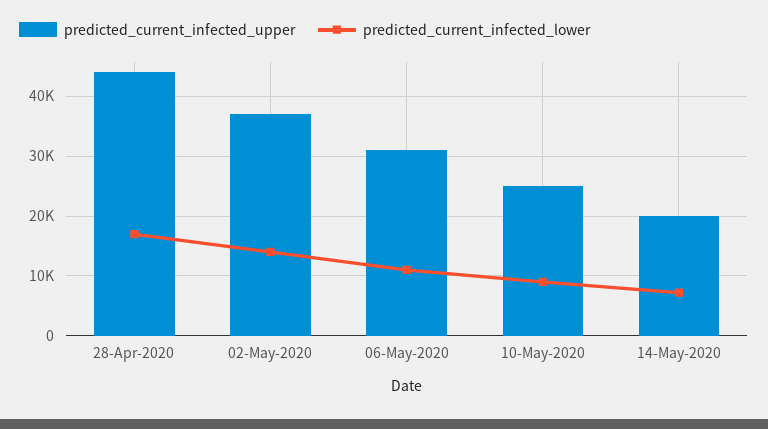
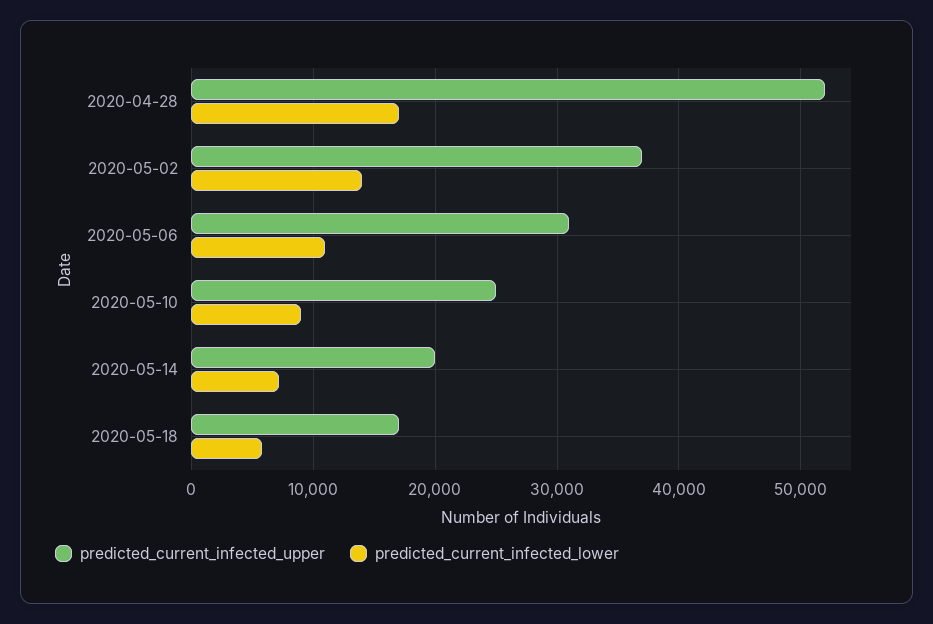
predicted_current_infected_upper, 28-Apr-2020: 44000 -> 52000
predicted_current_infected_upper, 2020-05-18: none -> 17000
predicted_current_infected_lower, 2020-05-18: none -> 6000

